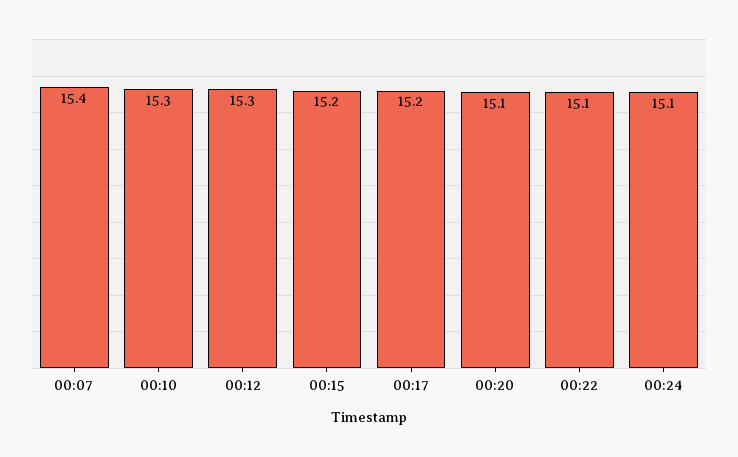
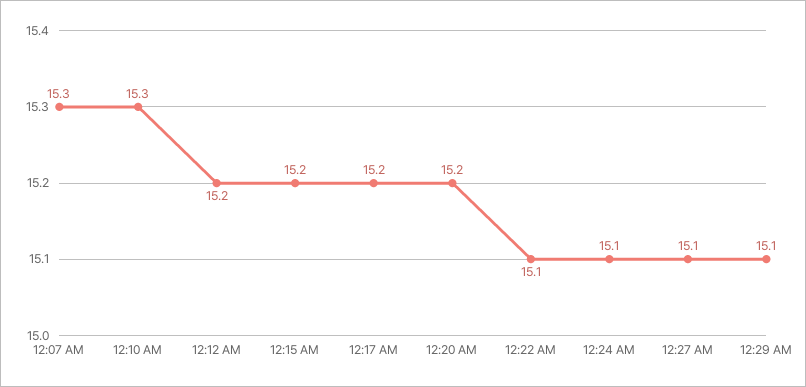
00:07: 15.4 -> 15.3
00:12: 15.3 -> 15.2
00:20: 15.1 -> 15.2
12:27 AM: none -> 15.1
12:29 AM: none -> 15.1

